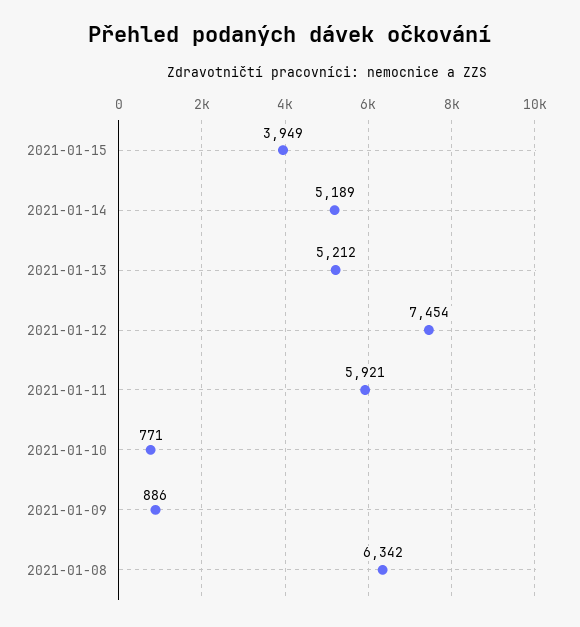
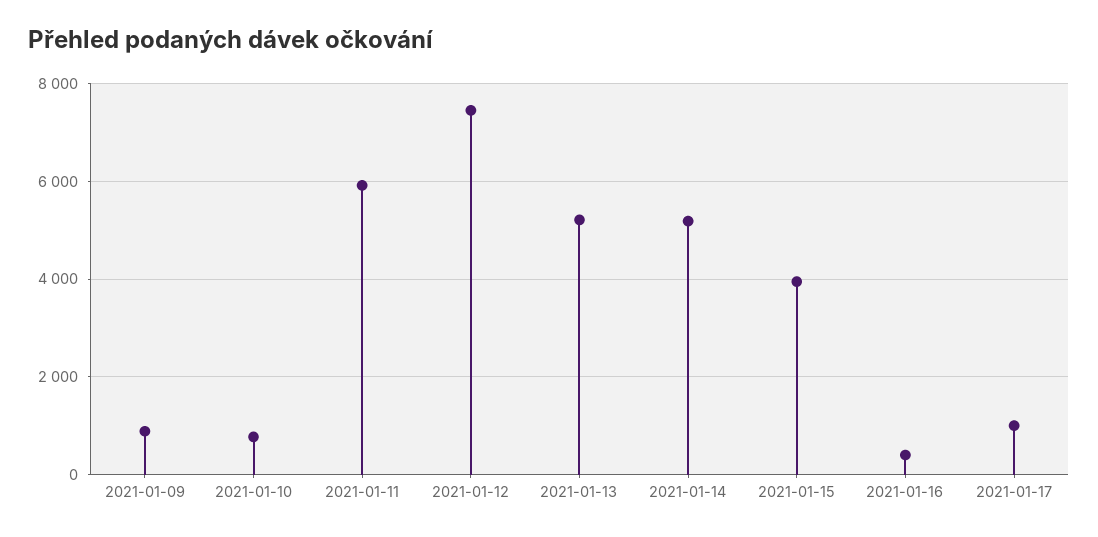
2021-01-08: 6342 -> none
2021-01-16: none -> 400
2021-01-17: none -> 1000

